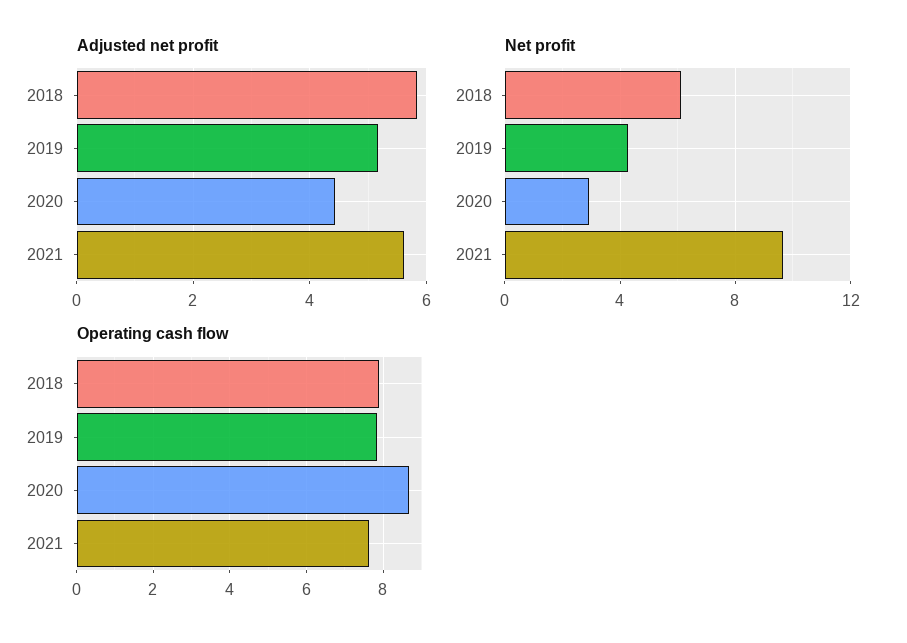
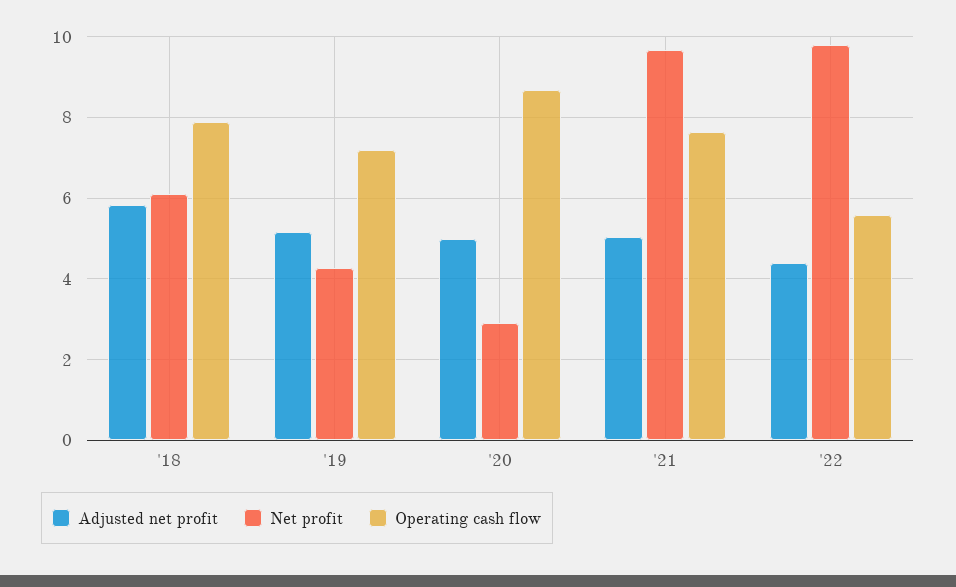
Adjusted net profit, 2020: 4.4 -> 5
Adjusted net profit, 2021: 5.6 -> 5
Operating cash flow, 2019: 7.8 -> 7.2
Adjusted net profit, '22: none -> 4.4
Net profit, '22: none -> 9.8
Operating cash flow, '22: none -> 5.6

